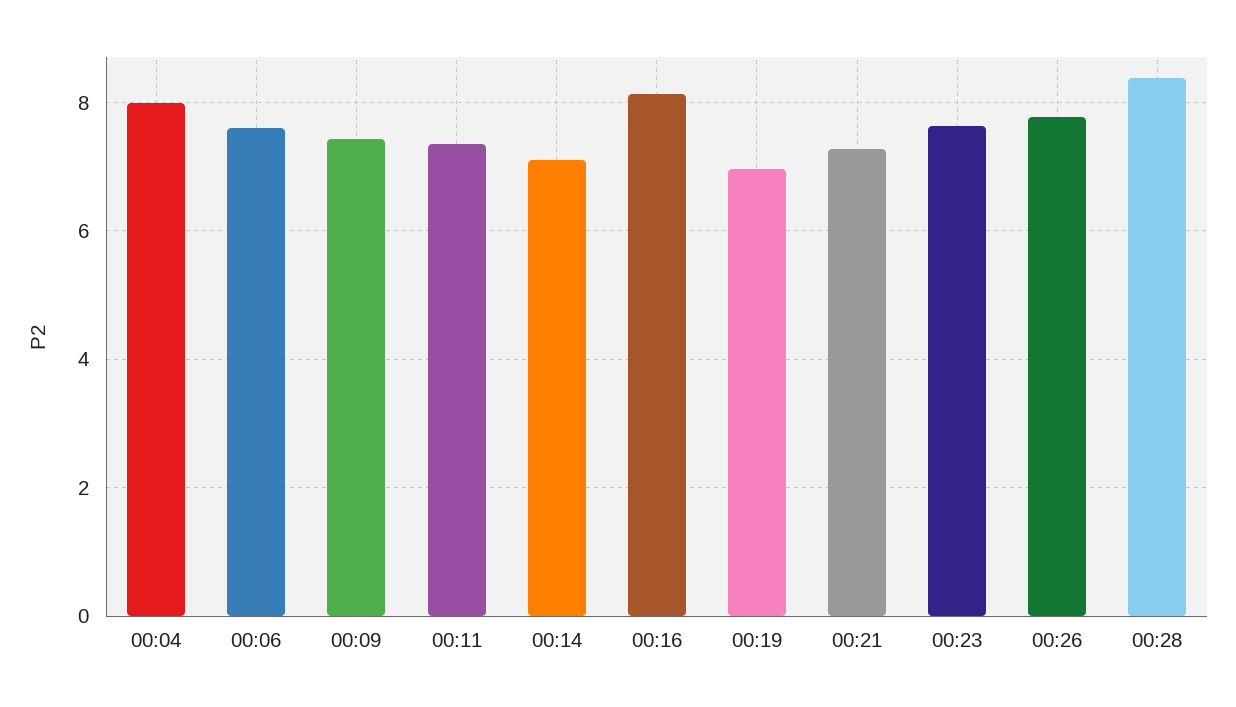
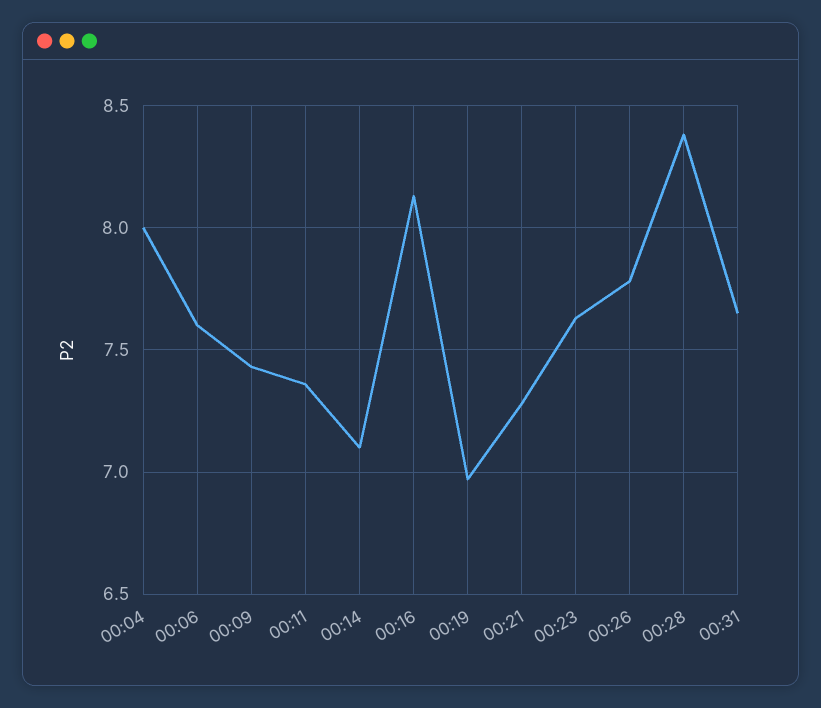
00:31: none -> 7.65

